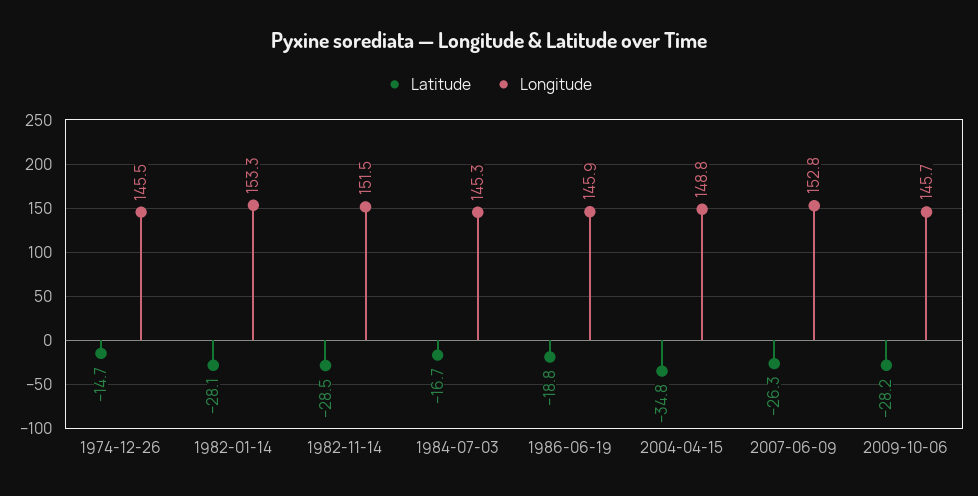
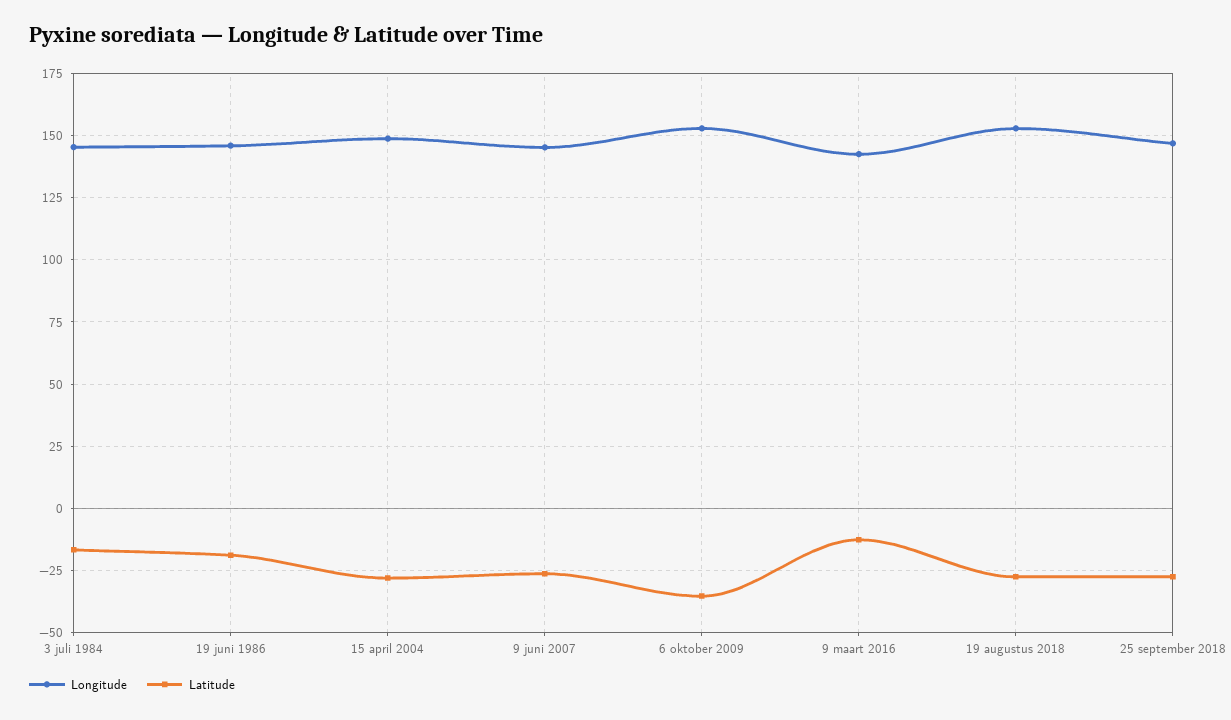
Latitude, 1974-12-26: -14.7 -> none
Longitude, 1974-12-26: 145.5 -> none
Latitude, 1982-01-14: -28.1 -> none
Longitude, 1982-01-14: 153.3 -> none
Latitude, 1982-11-14: -28.5 -> none
Longitude, 1982-11-14: 151.5 -> none
Latitude, 2004-04-15: -34.8 -> -27.5
Longitude, 2007-06-09: 152.8 -> 145
Latitude, 2009-10-06: -28.2 -> -35
Longitude, 2009-10-06: 145.7 -> 152.5
Longitude, 9 maart 2016: none -> 142.5
Latitude, 9 maart 2016: none -> -12.5
Longitude, 19 augustus 2018: none -> 152.5
Latitude, 19 augustus 2018: none -> -27.5
Longitude, 25 september 2018: none -> 147.5
Latitude, 25 september 2018: none -> -27.5

